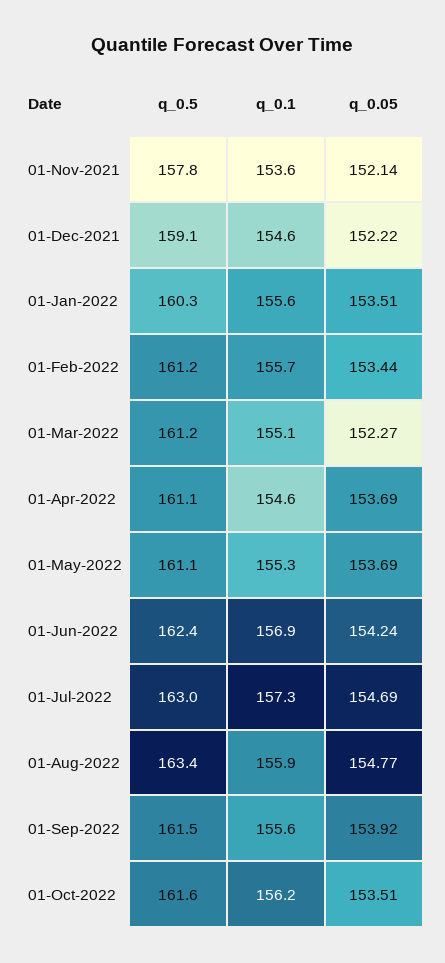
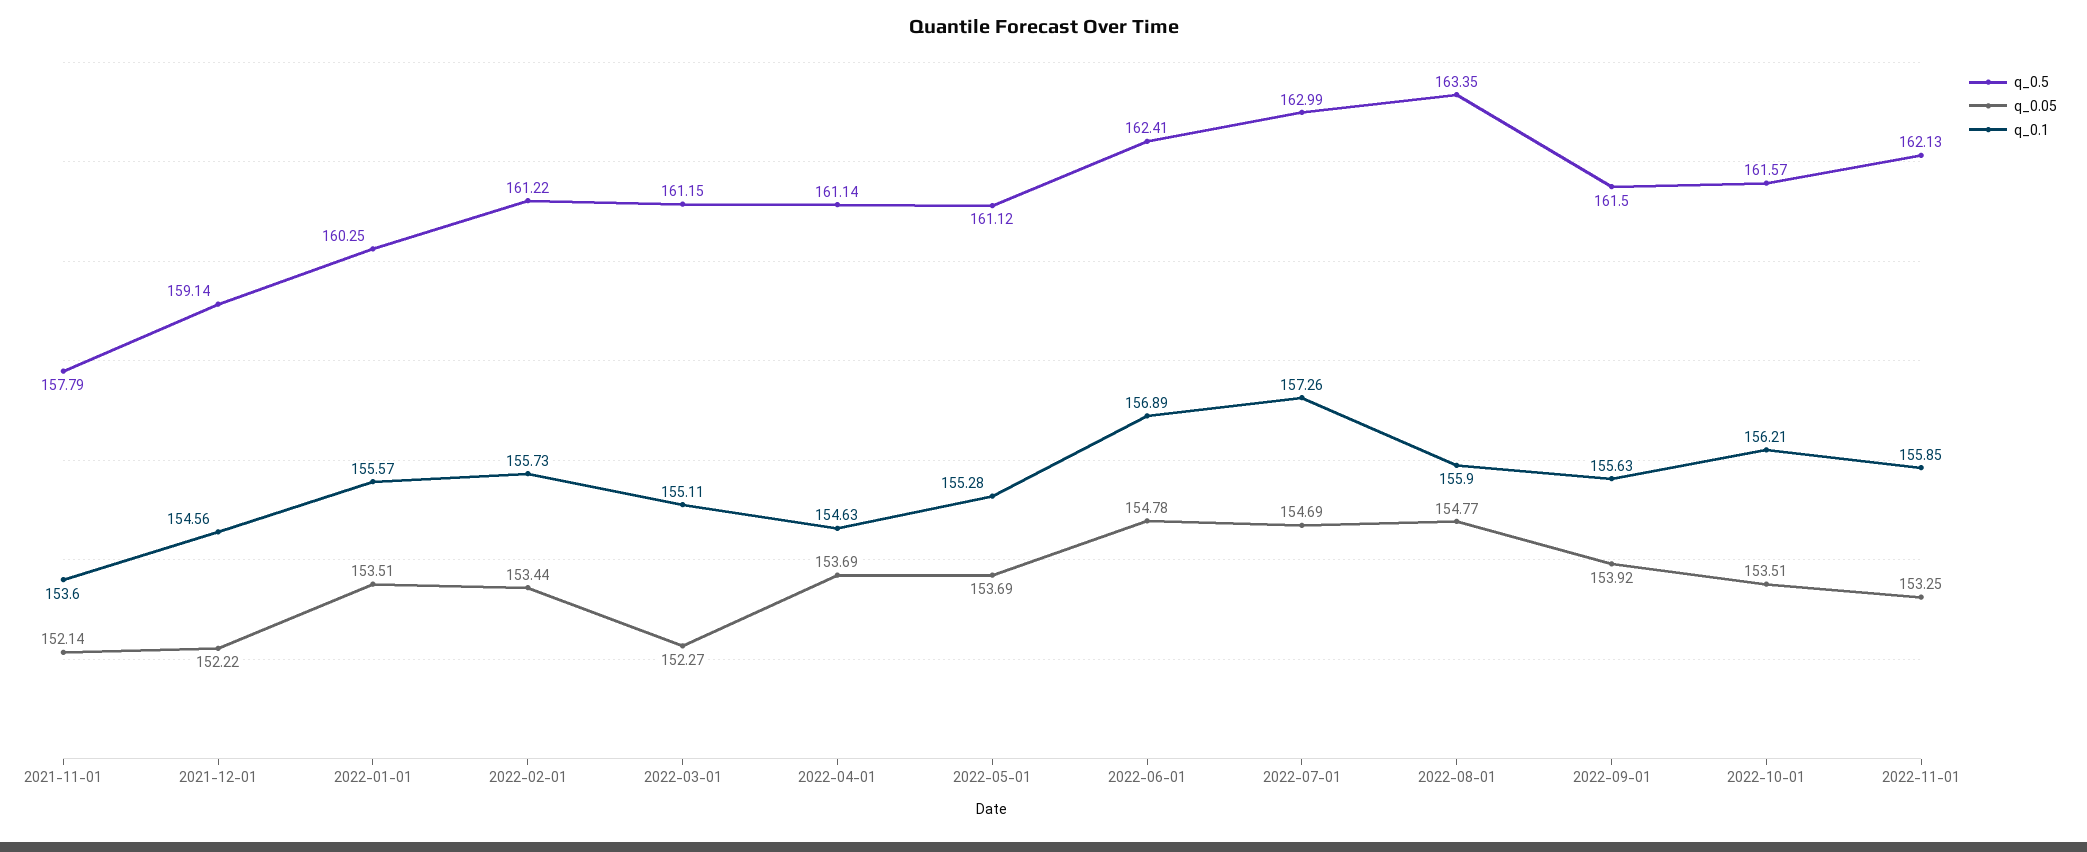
q_0.05, 01-Jun-2022: 154.24 -> 154.78
q_0.5, 2022-11-01: none -> 162.13
q_0.05, 2022-11-01: none -> 153.25
q_0.1, 2022-11-01: none -> 155.85

